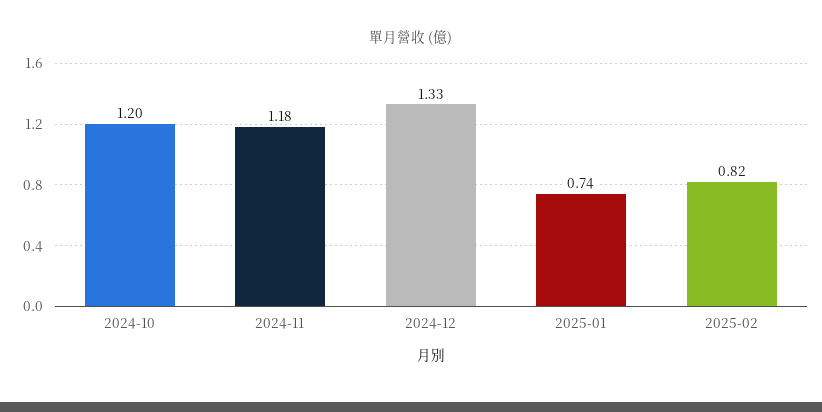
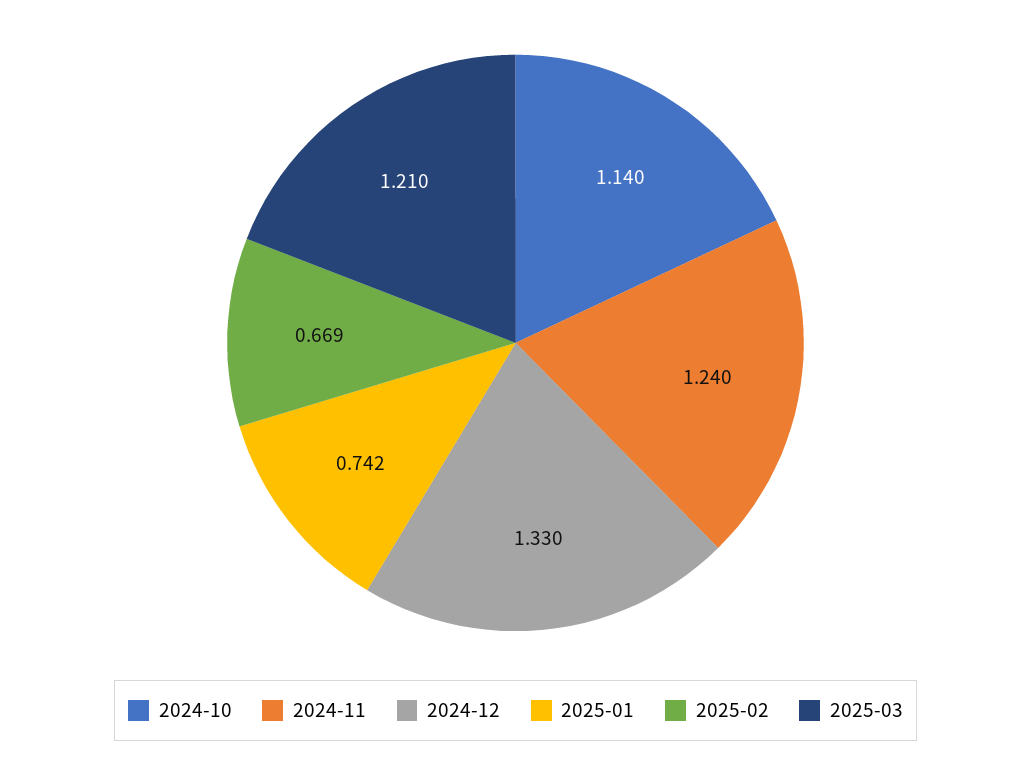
2024-10: 1.2 -> 1.14
2024-11: 1.18 -> 1.24
2025-02: 0.82 -> 0.669
2025-03: none -> 1.21

